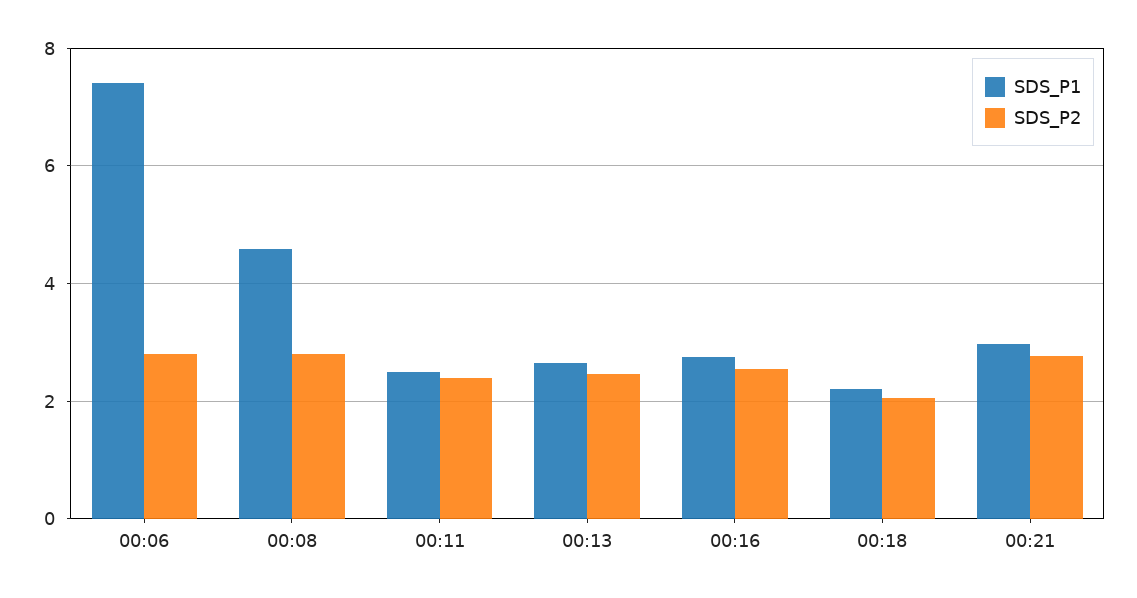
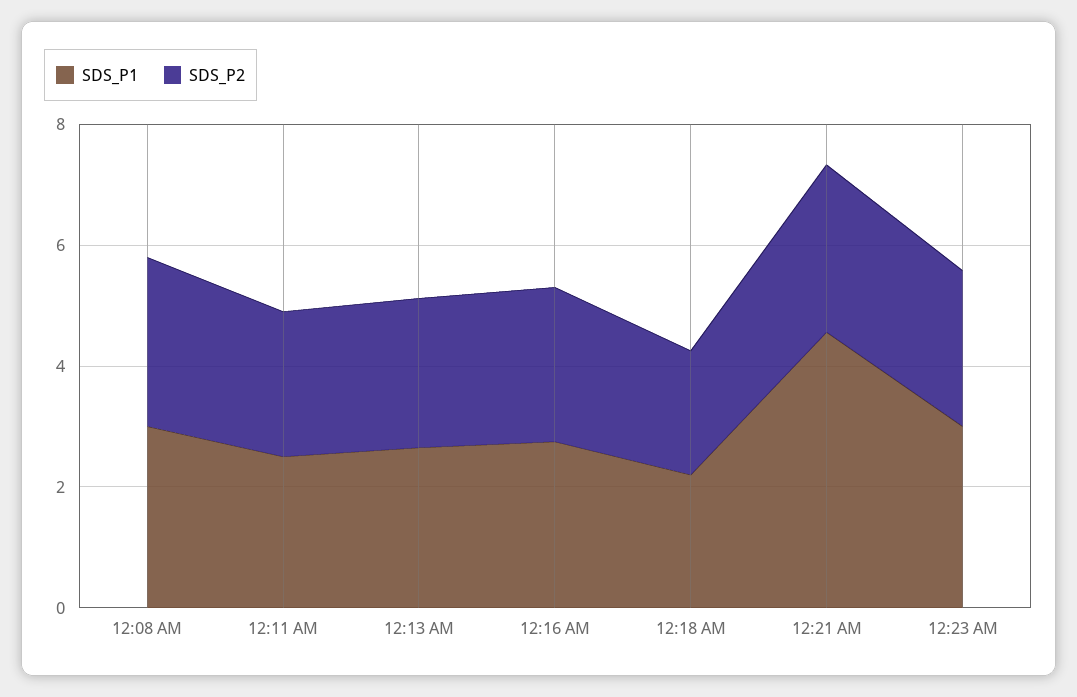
SDS_P1, 00:06: 7.4 -> none
SDS_P2, 00:06: 2.8 -> none
SDS_P1, 00:08: 4.6 -> 3
SDS_P1, 00:21: 3 -> 4.5
SDS_P1, 12:23 AM: none -> 3
SDS_P2, 12:23 AM: none -> 2.5

